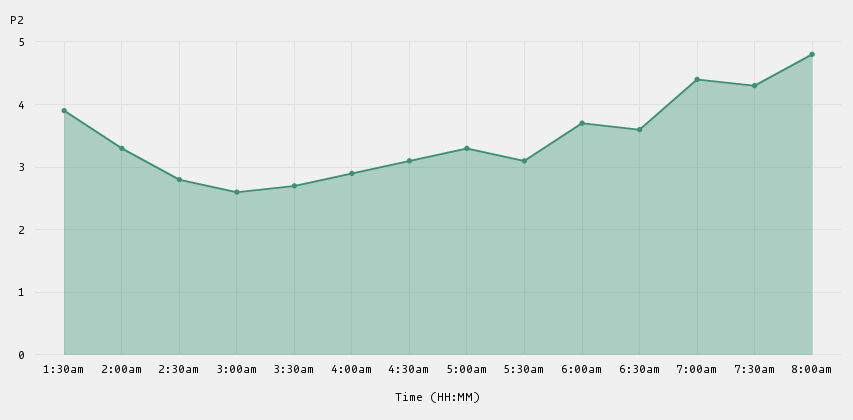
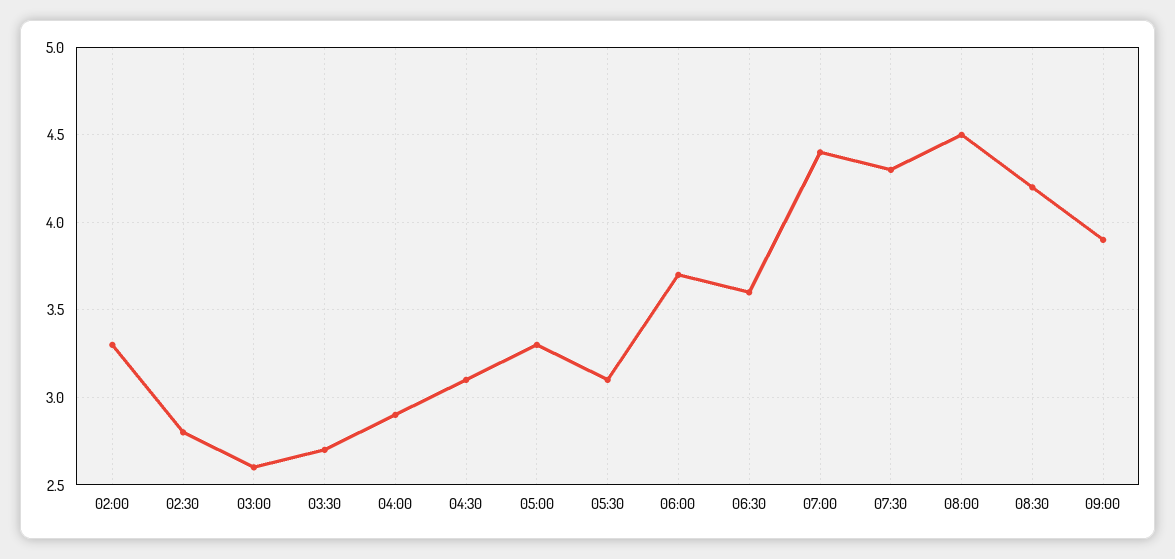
1:30am: 3.9 -> none
8:00am: 4.8 -> 4.5
08:30: none -> 4.2
09:00: none -> 3.9

